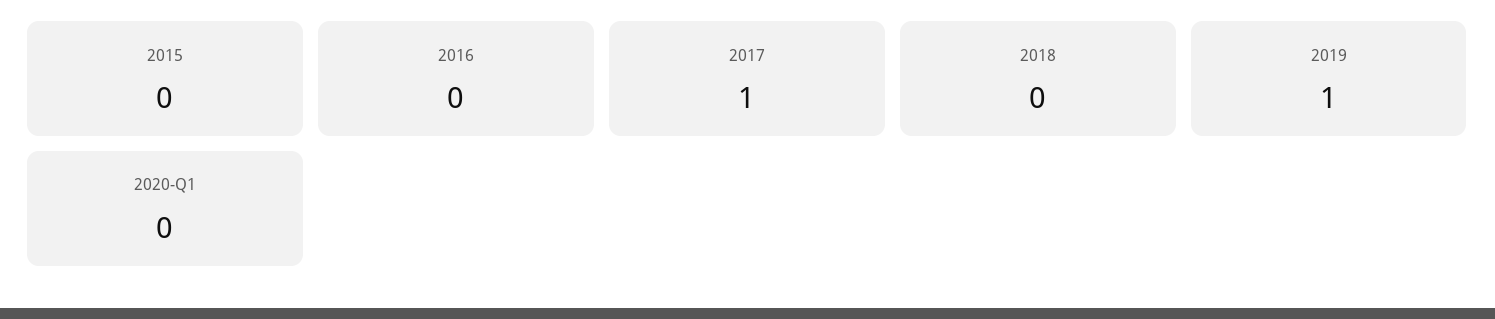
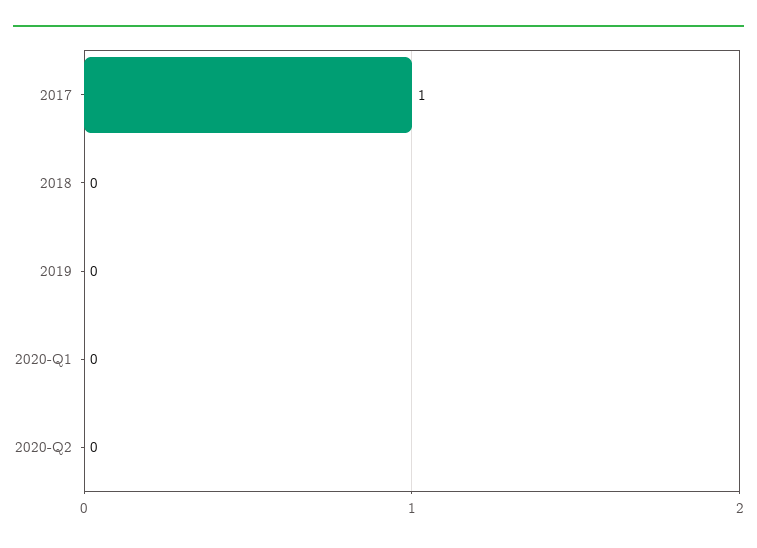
2015: 0 -> none
2016: 0 -> none
2019: 1 -> 0
2020-Q2: none -> 0

